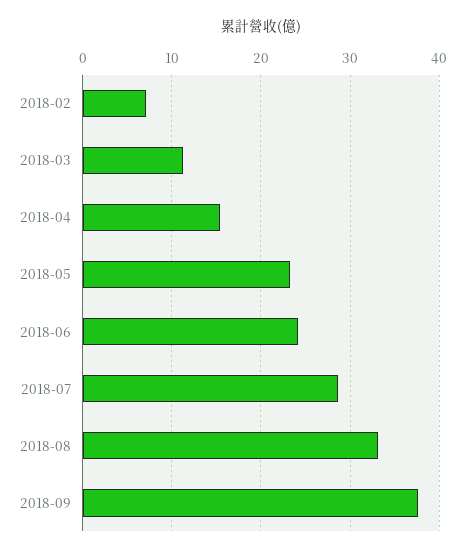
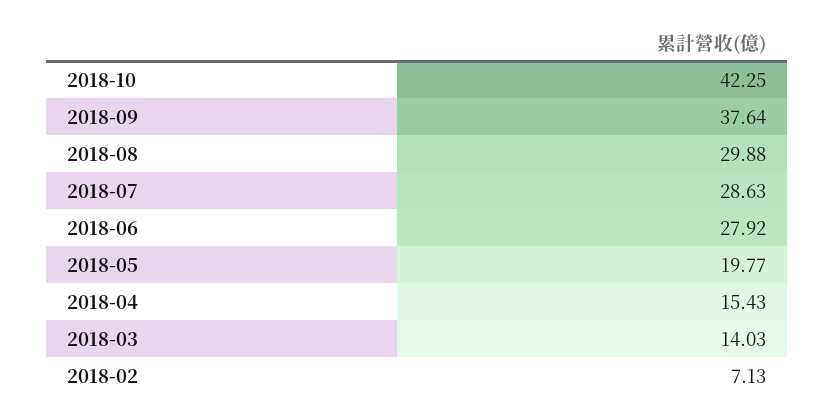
2018-03: 11 -> 14.03
2018-05: 23 -> 19.77
2018-06: 24 -> 27.92
2018-08: 33 -> 29.88
2018-10: none -> 42.25

